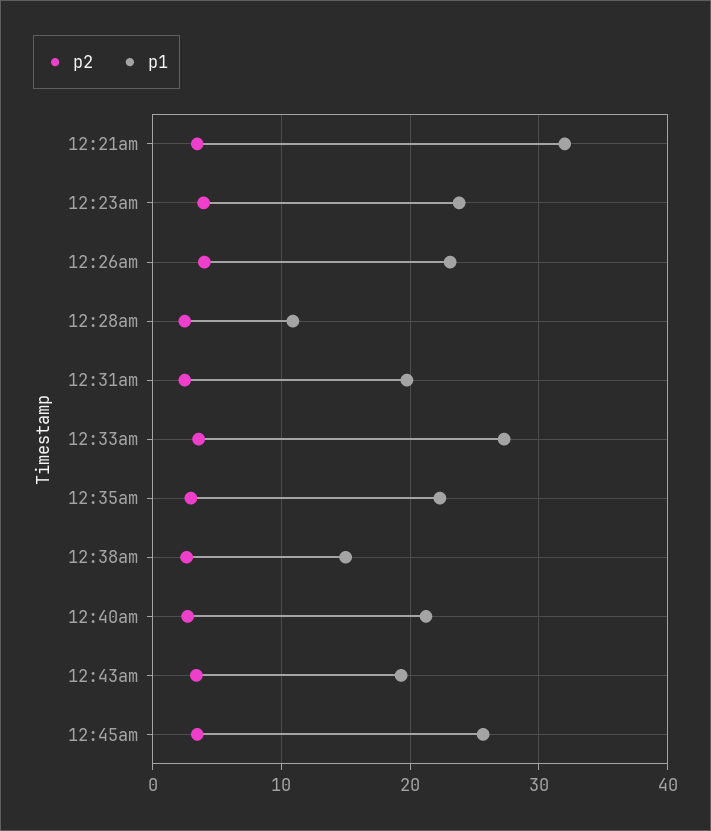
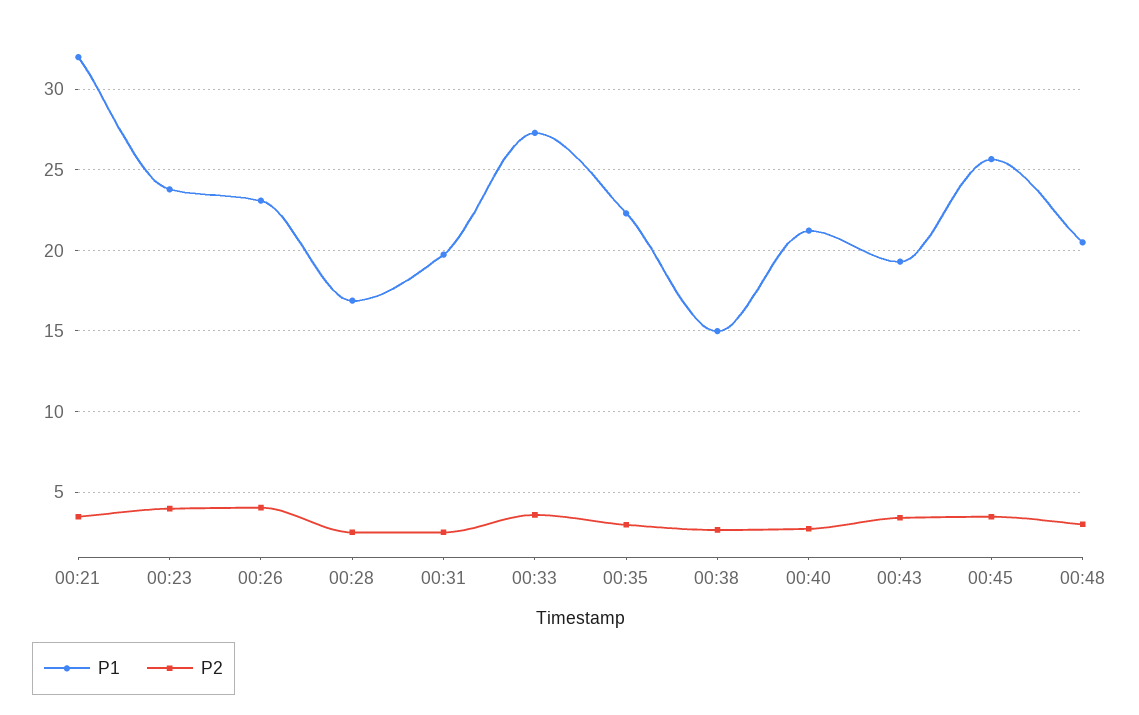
p1, 12:28am: 11 -> 17
p1, 00:48: none -> 20.5
p2, 00:48: none -> 3

